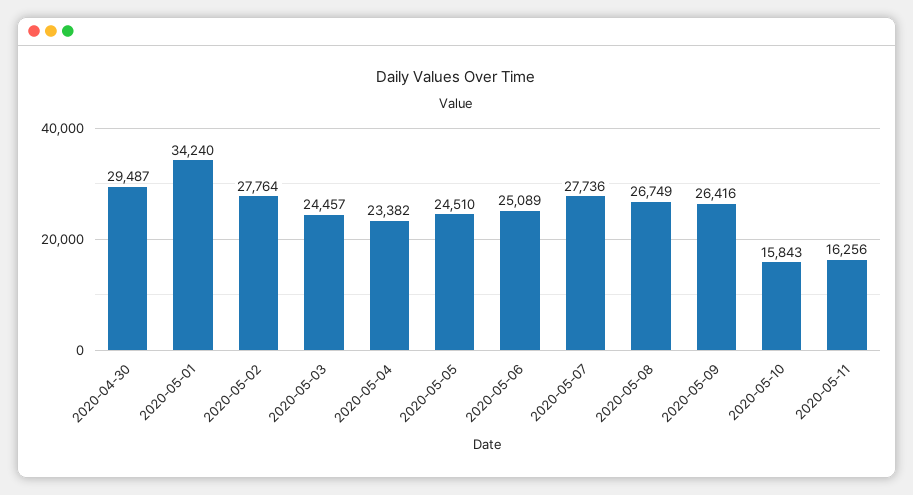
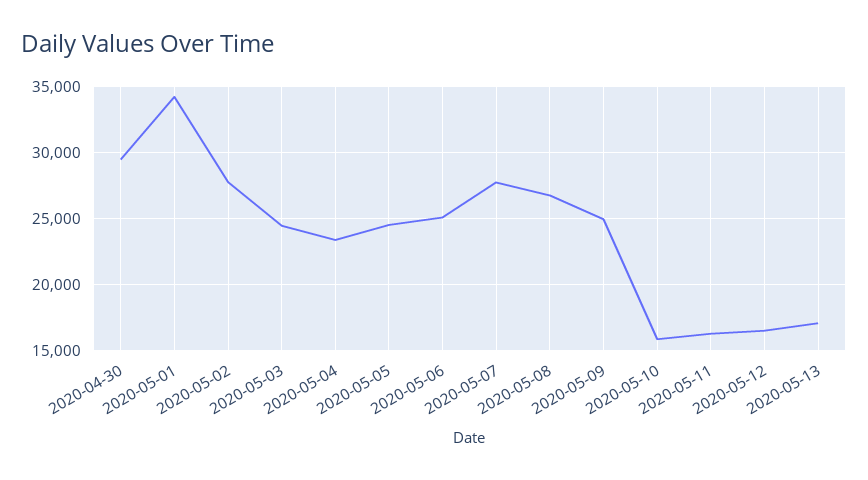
2020-05-09: 26416 -> 25000
2020-05-12: none -> 16500
2020-05-13: none -> 17000

